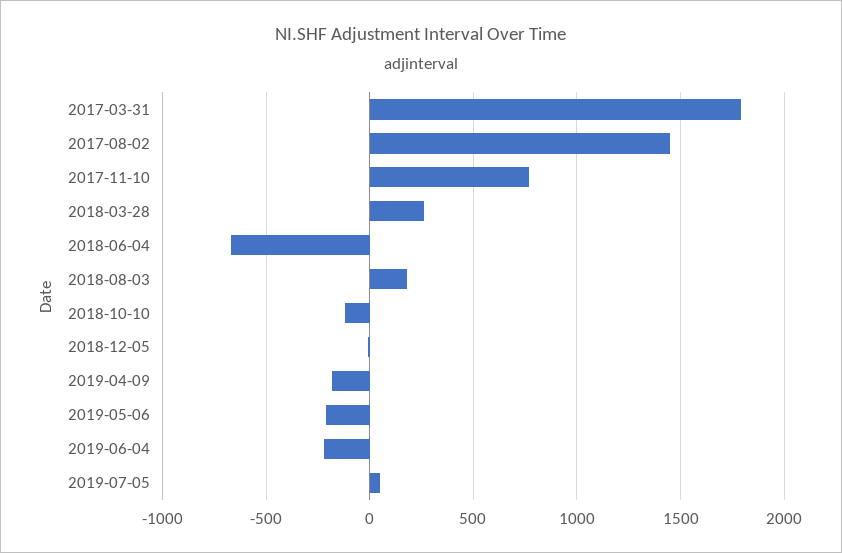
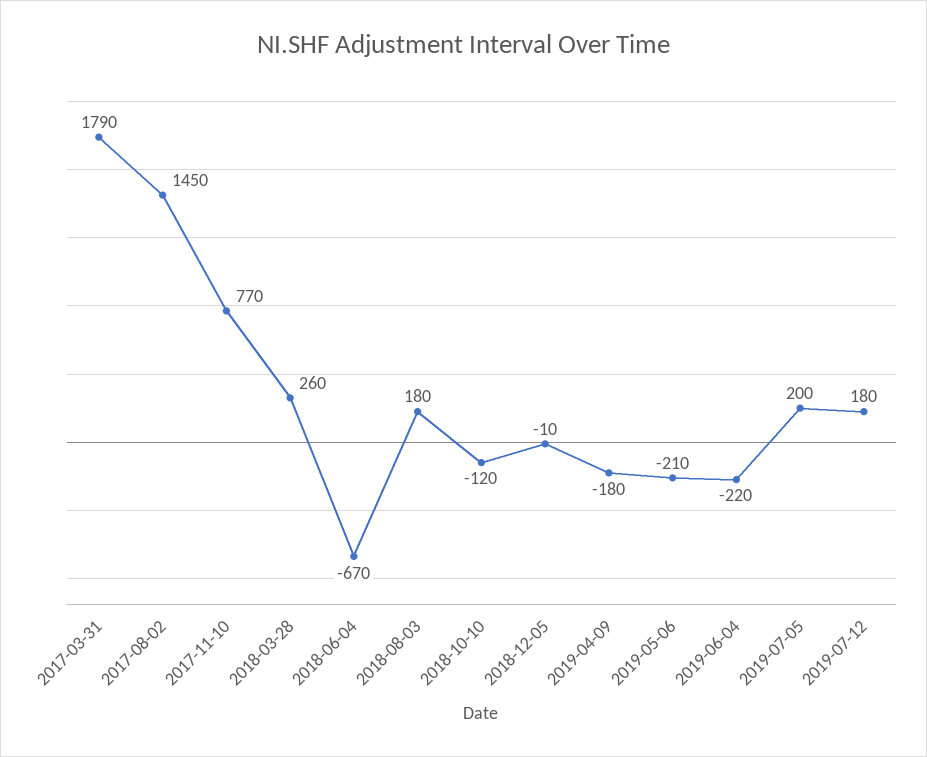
2019-07-05: 50 -> 200
2019-07-12: none -> 180

